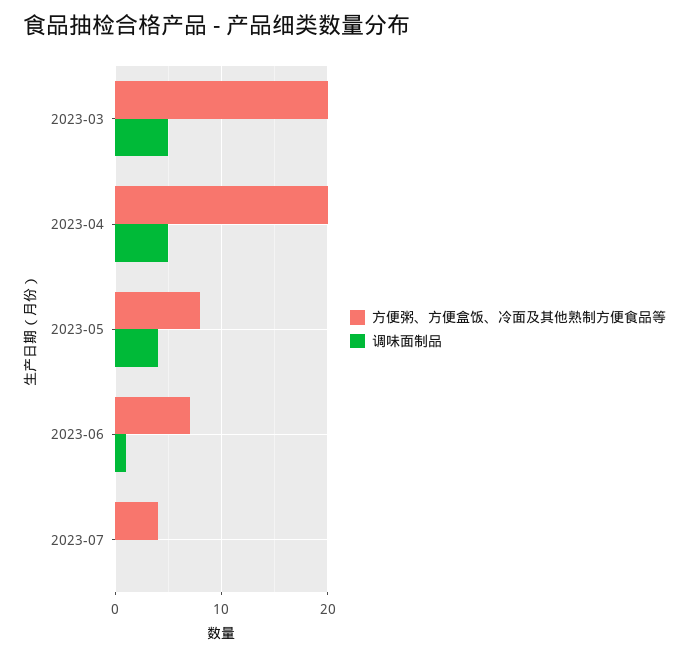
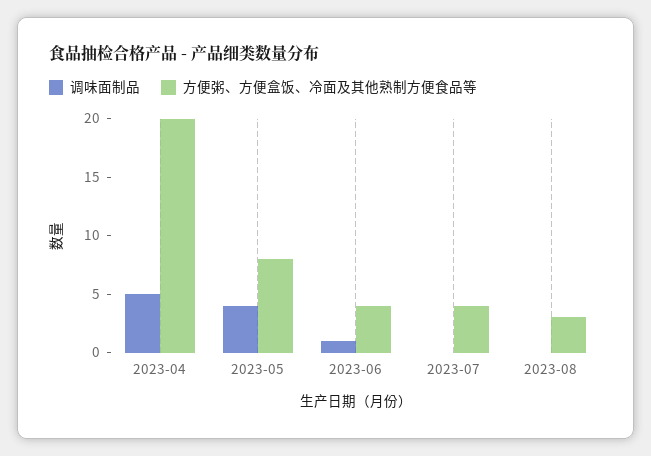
方便粥、方便盒饭、冷面及其他熟制方便食品等, 2023-03: 20 -> none
调味面制品, 2023-03: 5 -> none
方便粥、方便盒饭、冷面及其他熟制方便食品等, 2023-06: 7 -> 4
调味面制品, 2023-08: none -> 0
方便粥、方便盒饭、冷面及其他熟制方便食品等, 2023-08: none -> 3

